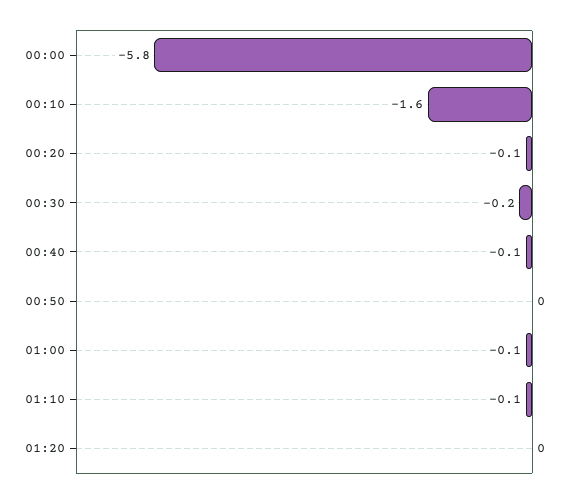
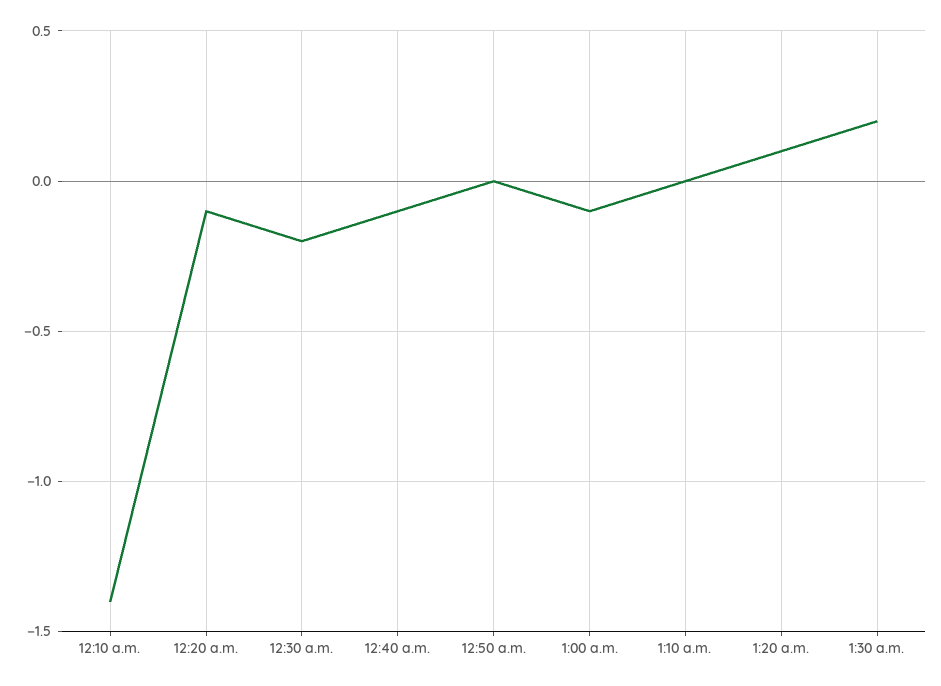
00:00: -5.8 -> none
00:10: -1.6 -> -1.4
01:10: -0.1 -> 0
01:20: 0 -> 0.1
1:30 a.m.: none -> 0.2

